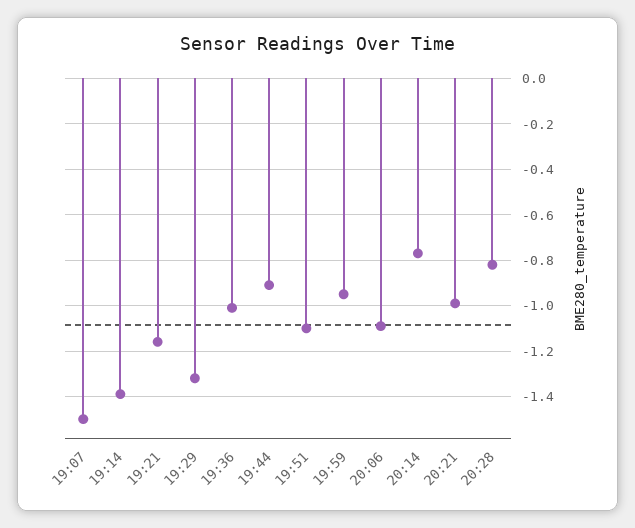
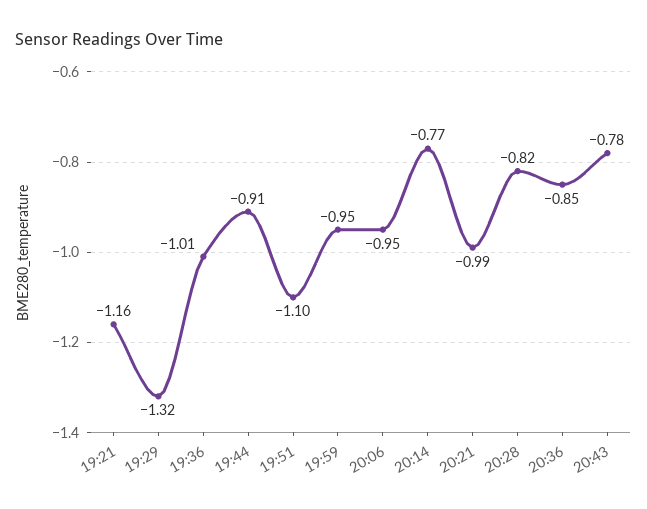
19:07: -1.5 -> none
19:14: -1.4 -> none
20:06: -1.1 -> -0.95
20:36: none -> -0.85
20:43: none -> -0.78

